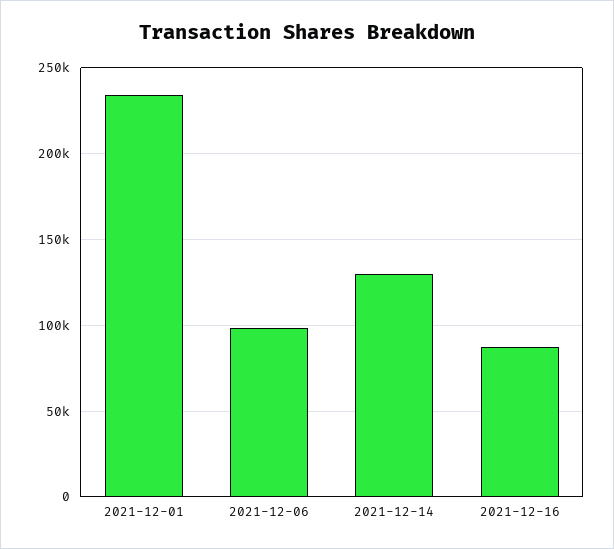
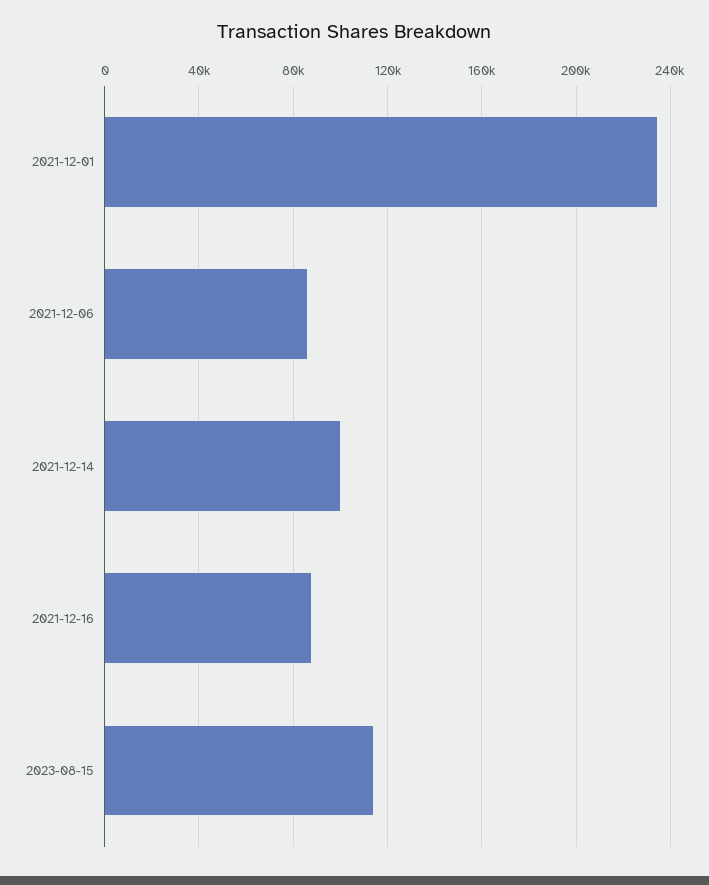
2021-12-06: 100000 -> 85000
2021-12-14: 130000 -> 100000
2023-08-15: none -> 115000

